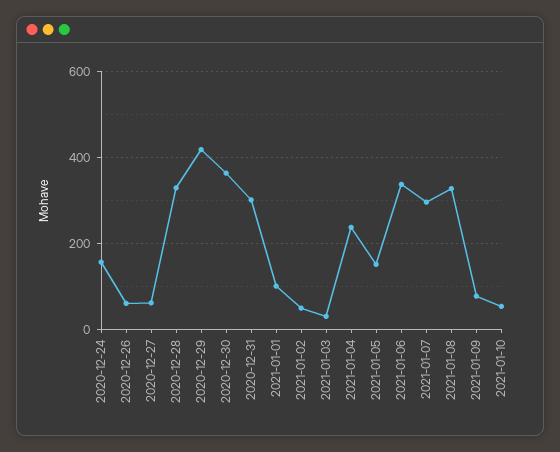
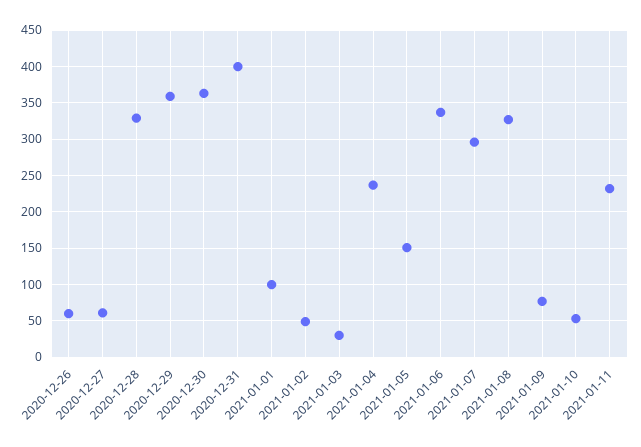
2020-12-24: 160 -> none
2020-12-29: 420 -> 360
2020-12-31: 300 -> 400
2021-01-11: none -> 230

